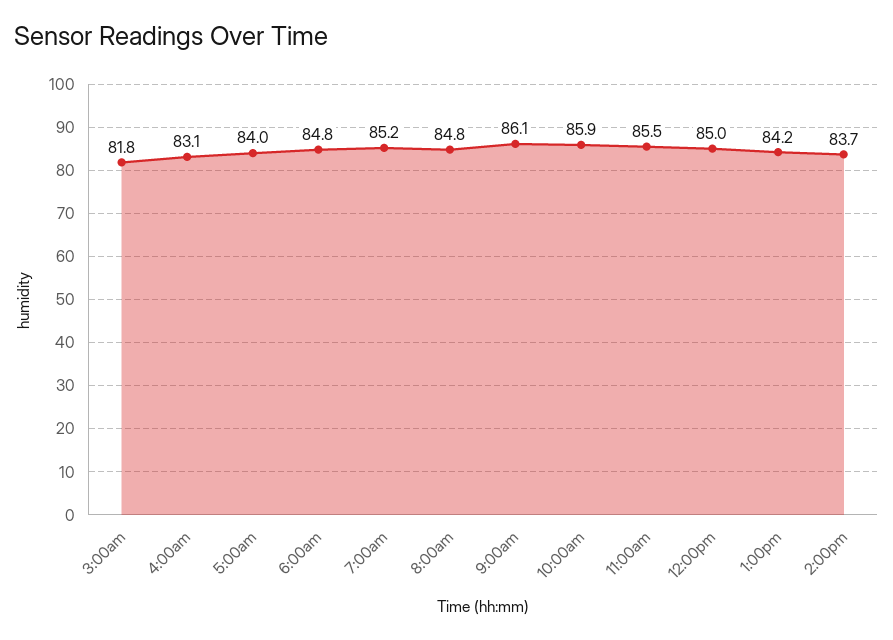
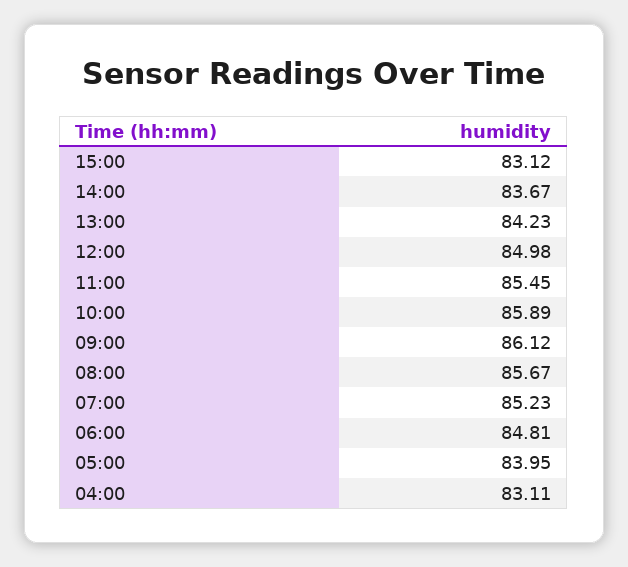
3:00am: 81.8 -> none
8:00am: 84.8 -> 85.67
15:00: none -> 83.12

